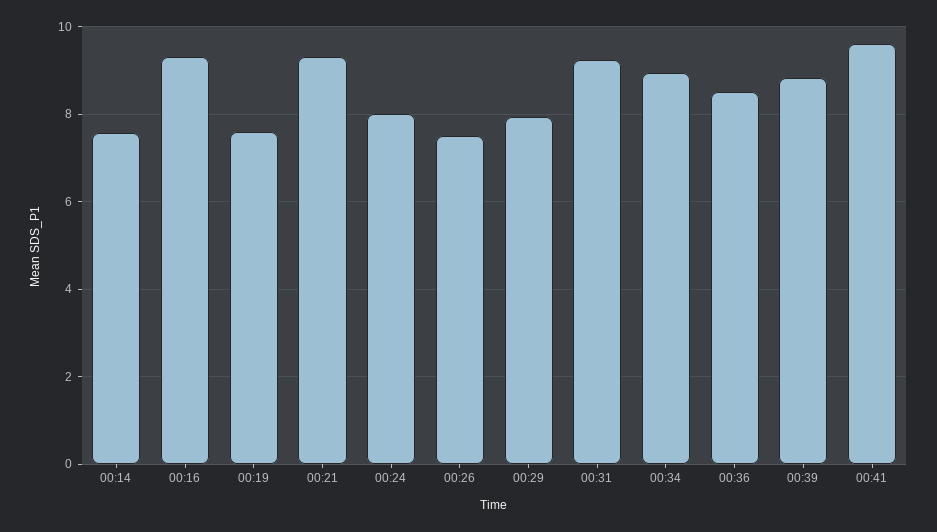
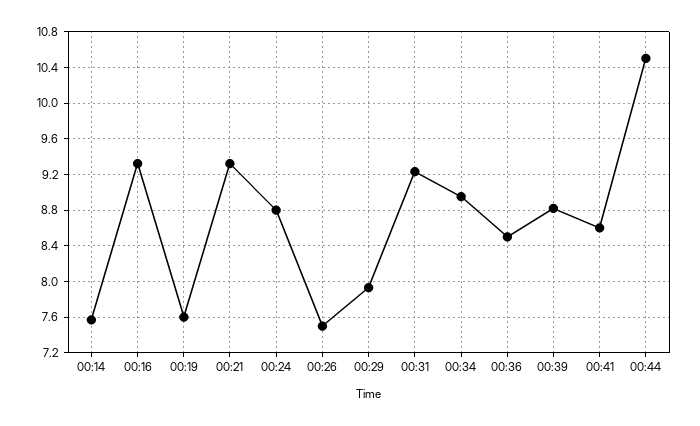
00:24: 8 -> 8.8
00:41: 9.6 -> 8.6
00:44: none -> 10.5

